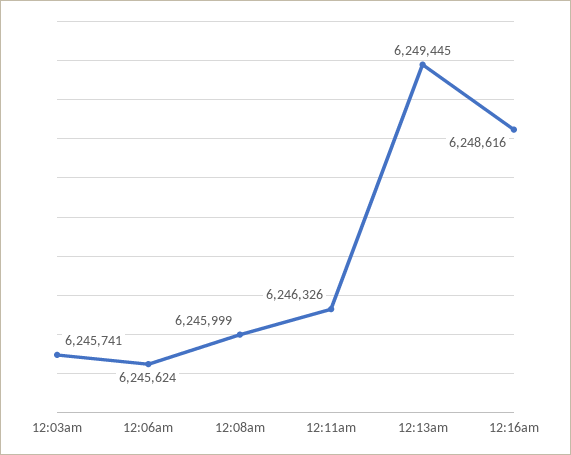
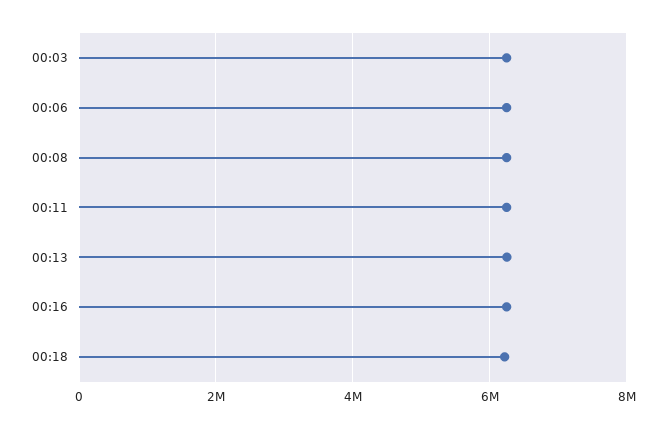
00:18: none -> 6200000

